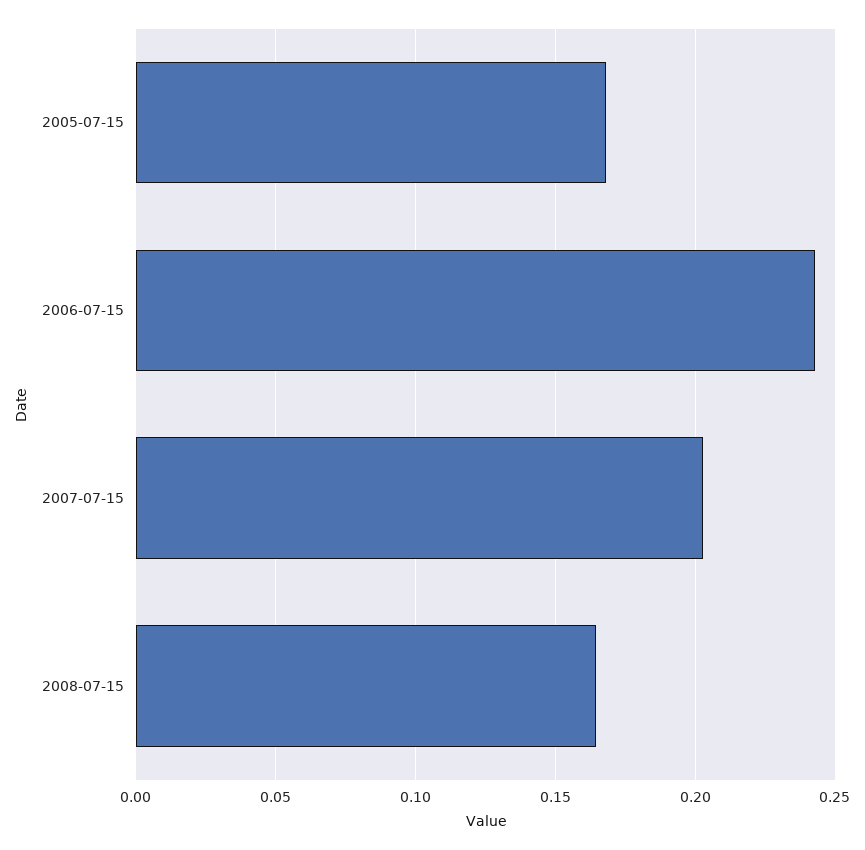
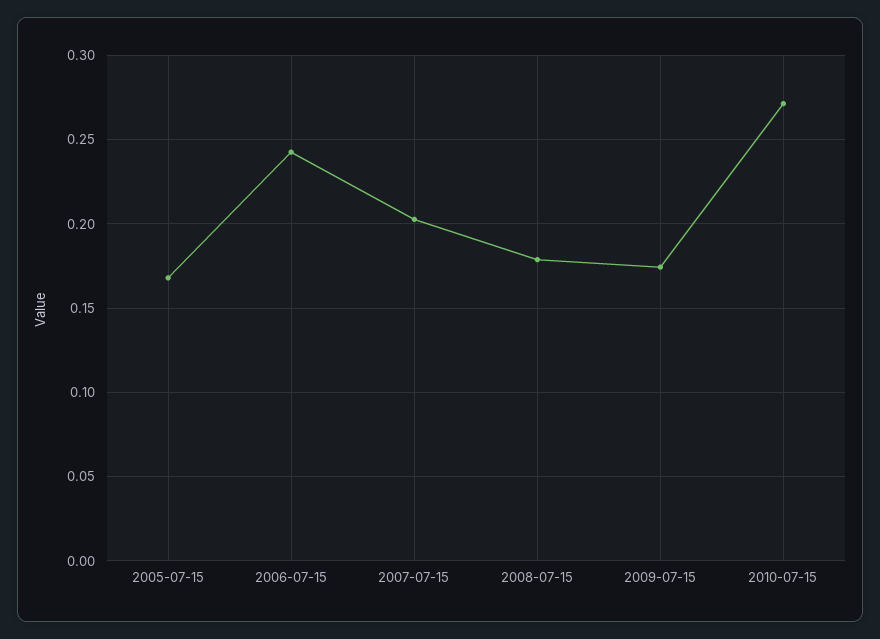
2008-07-15: 0.165 -> 0.18
2009-07-15: none -> 0.175
2010-07-15: none -> 0.27

